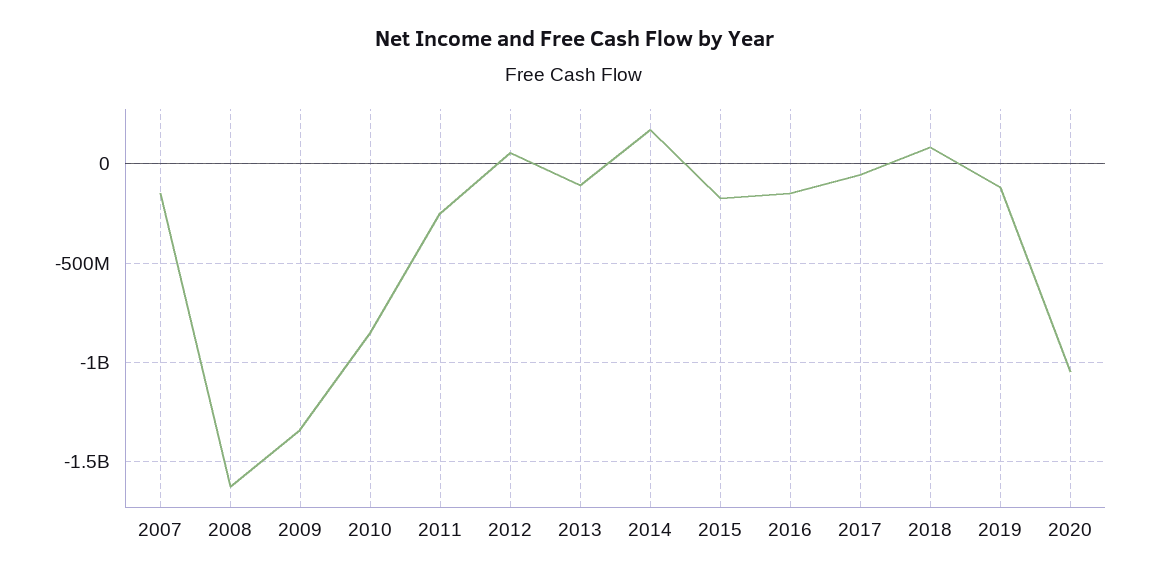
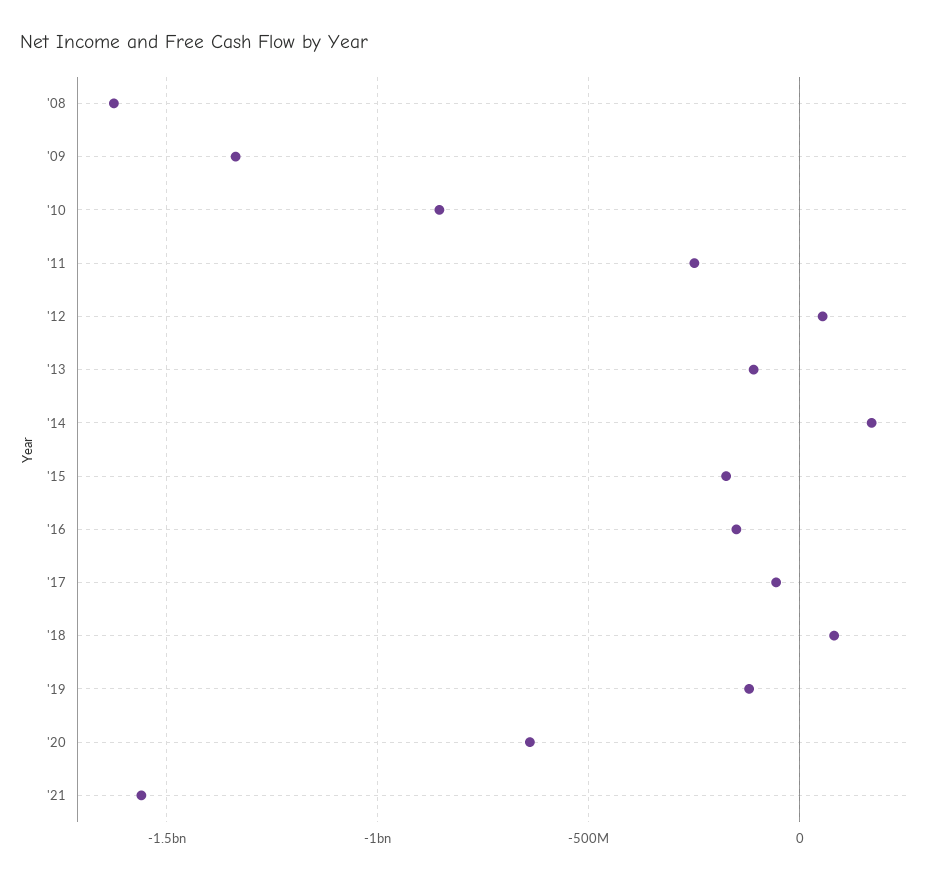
2007: -150000000 -> none
2020: -1050000000 -> -650000000
'21: none -> -1550000000

